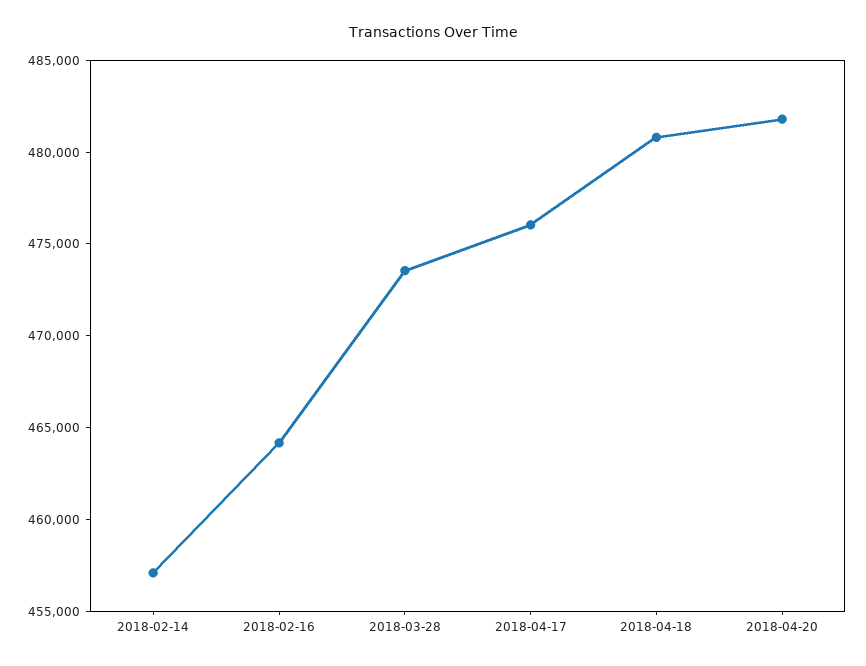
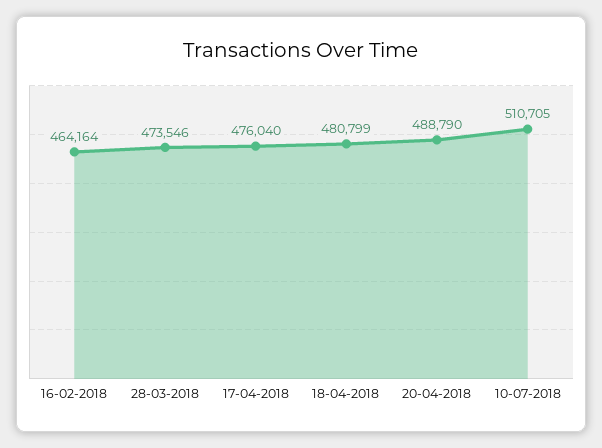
2018-02-14: 457000 -> none
2018-04-20: 482000 -> 488790
10-07-2018: none -> 510705

